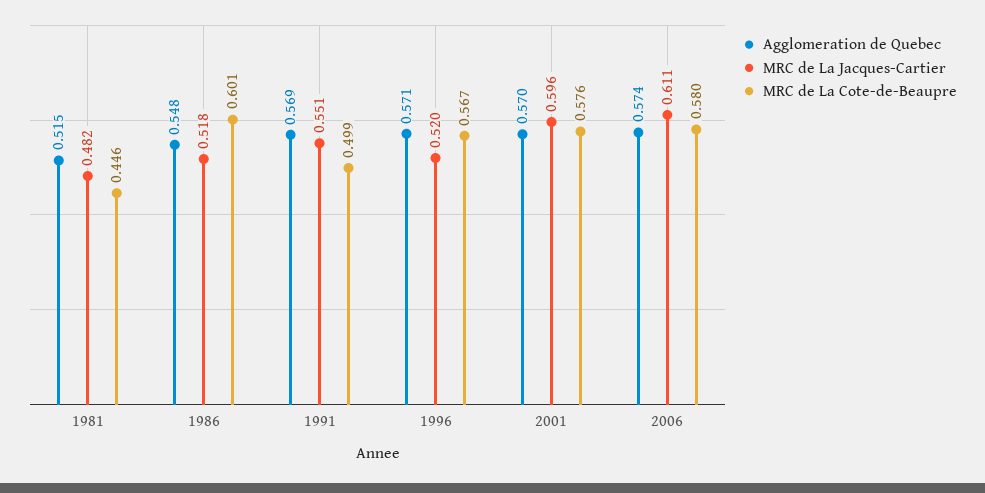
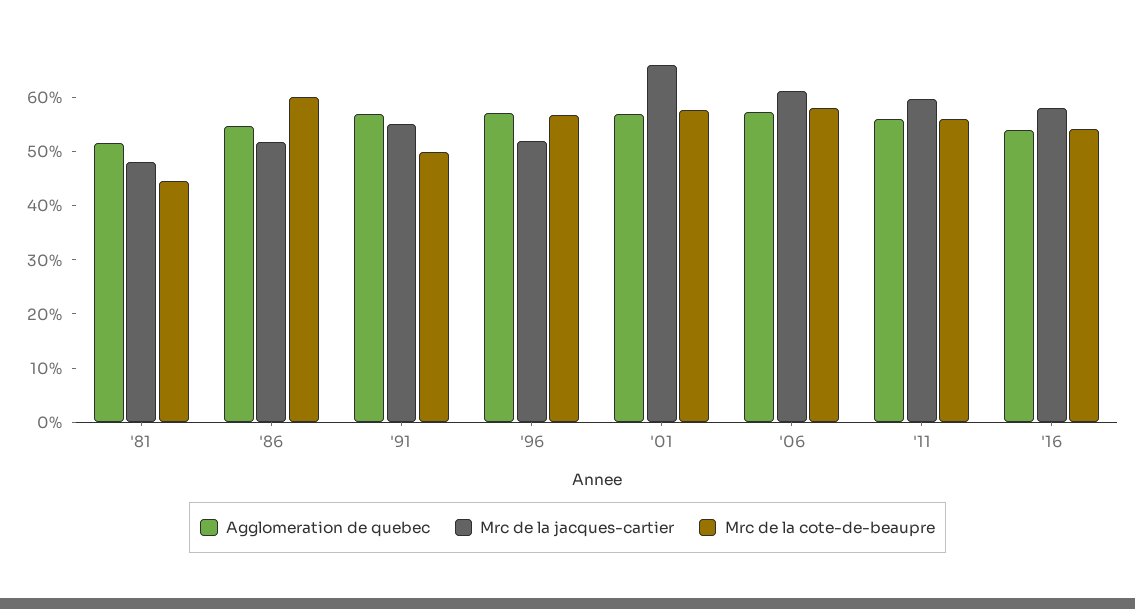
MRC de La Jacques-Cartier, 2001: 0.596 -> 0.66
Agglomeration de Quebec, '11: none -> 0.56
MRC de La Jacques-Cartier, '11: none -> 0.6
MRC de La Cote-de-Beaupre, '11: none -> 0.56
Agglomeration de Quebec, '16: none -> 0.54
MRC de La Jacques-Cartier, '16: none -> 0.58
MRC de La Cote-de-Beaupre, '16: none -> 0.54

